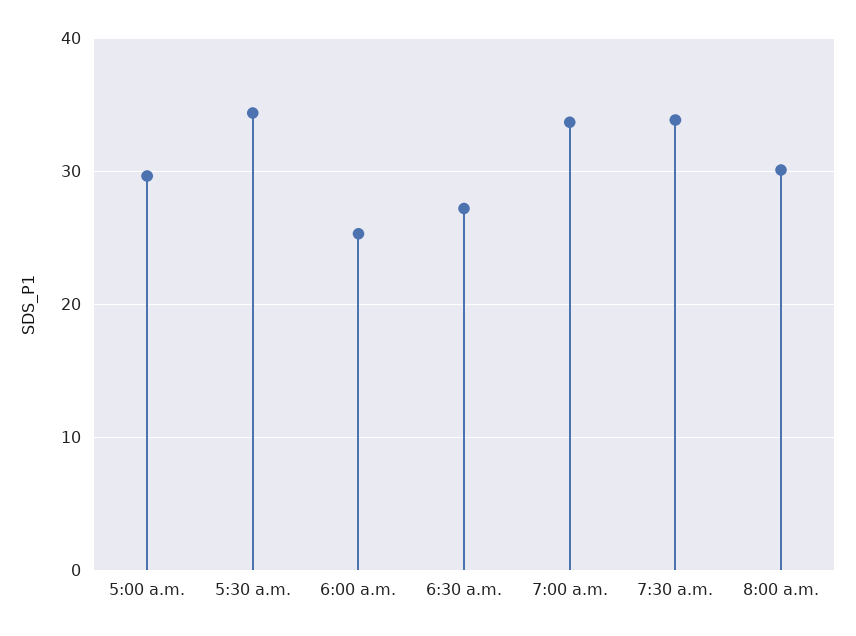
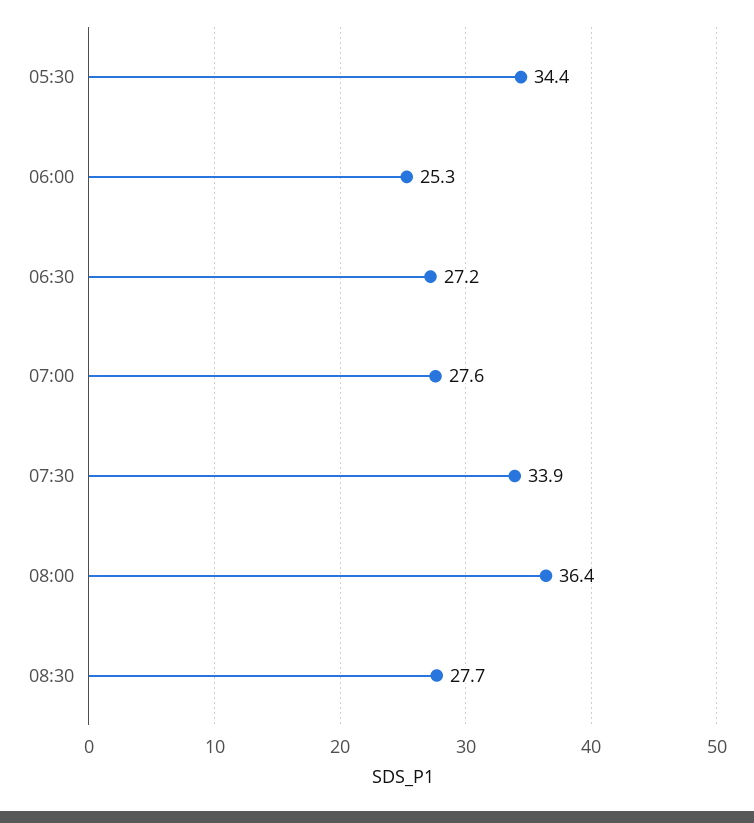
5:00 a.m.: 30 -> none
7:00 a.m.: 34 -> 27.6
8:00 a.m.: 30 -> 36.4
08:30: none -> 27.7

